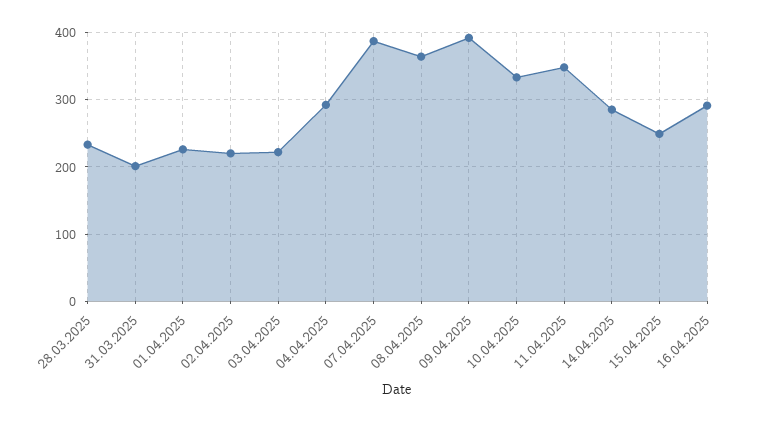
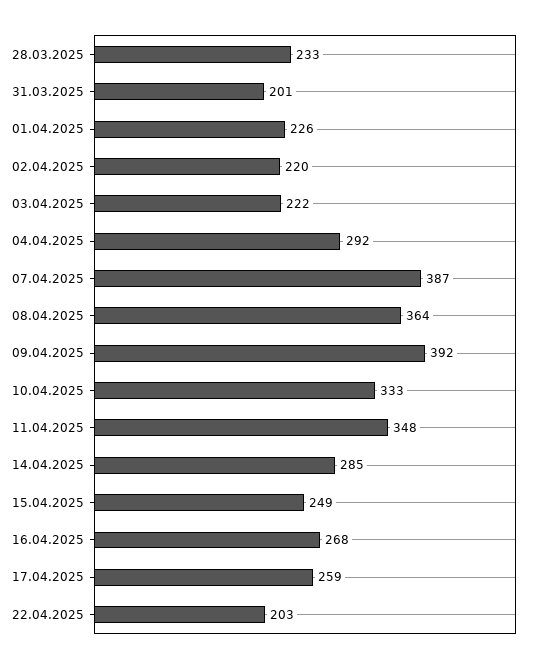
16.04.2025: 290 -> 268
17.04.2025: none -> 259
22.04.2025: none -> 203

